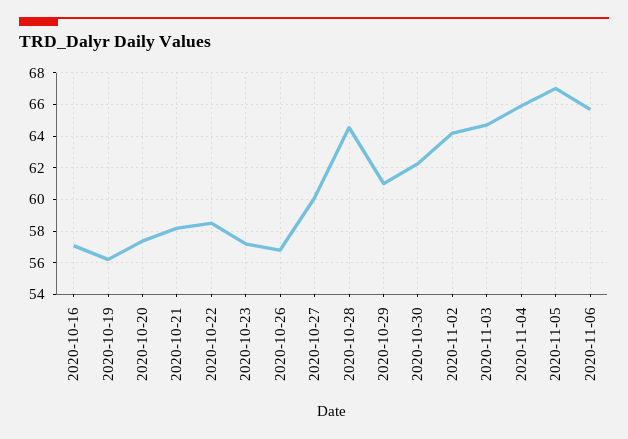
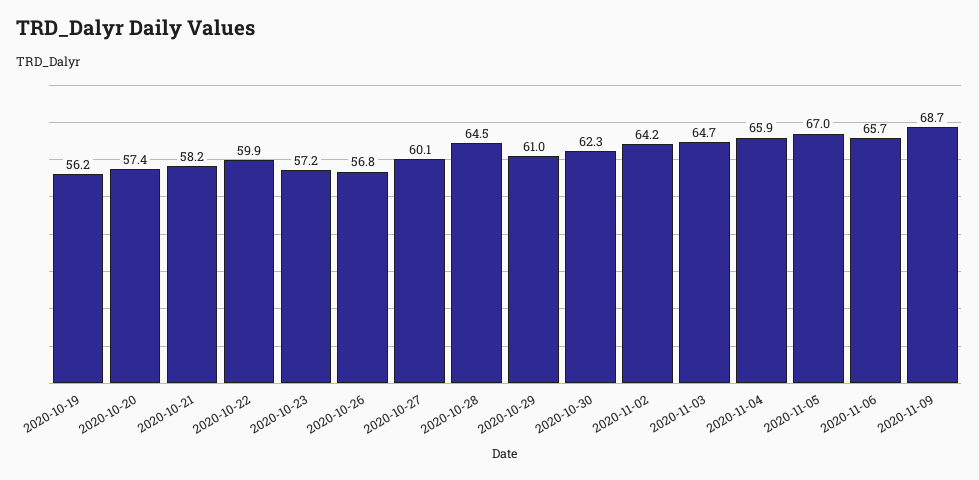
2020-10-16: 57 -> none
2020-10-22: 58.5 -> 59.9
2020-11-09: none -> 68.7

